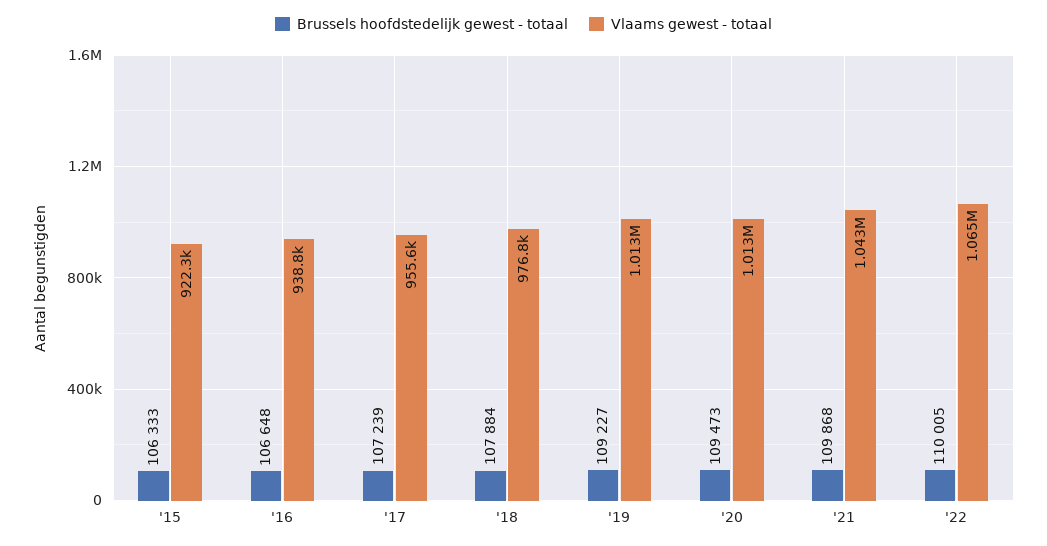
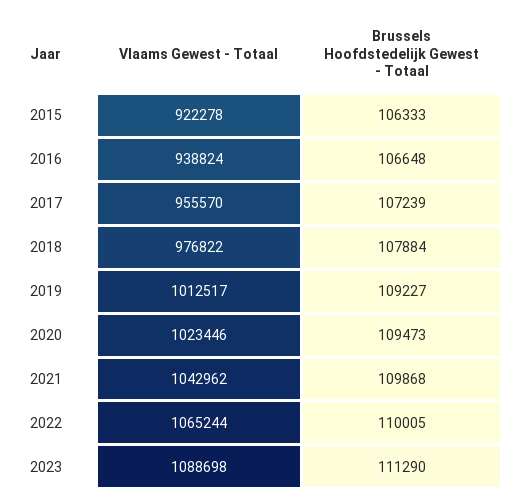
Vlaams gewest - totaal, '20: 1013000 -> 1023446
Vlaams gewest - totaal, 2023: none -> 1088698
Brussels hoofdstedelijk gewest - totaal, 2023: none -> 111290

